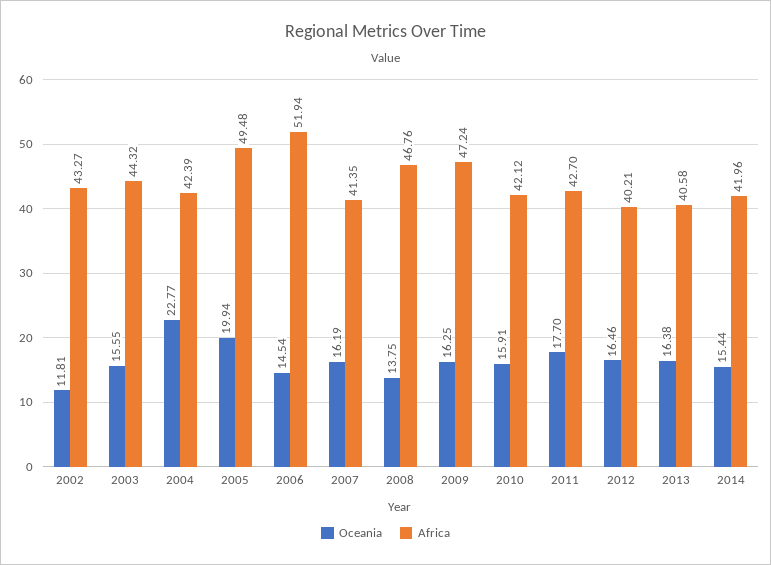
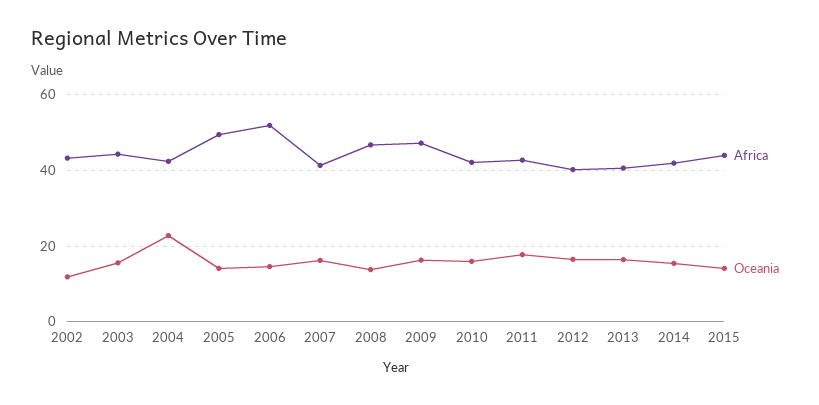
Oceania, 2005: 19.94 -> 14
Africa, 2015: none -> 44
Oceania, 2015: none -> 14

